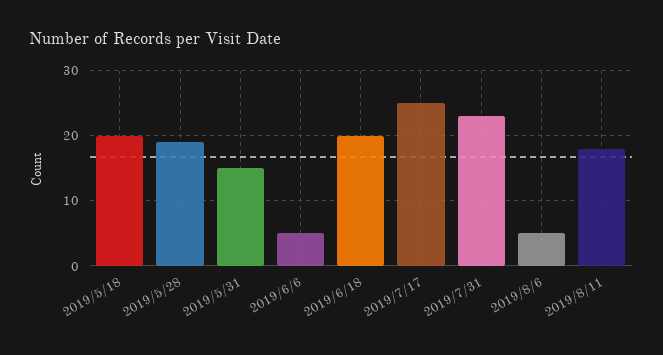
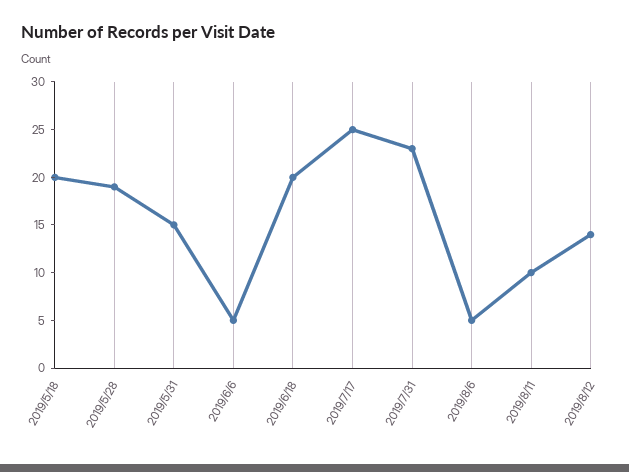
2019/8/11: 18 -> 10
2019/8/12: none -> 14

